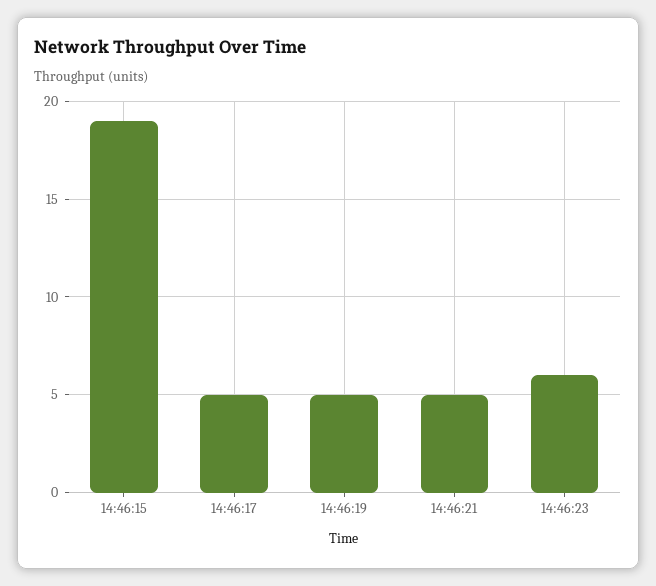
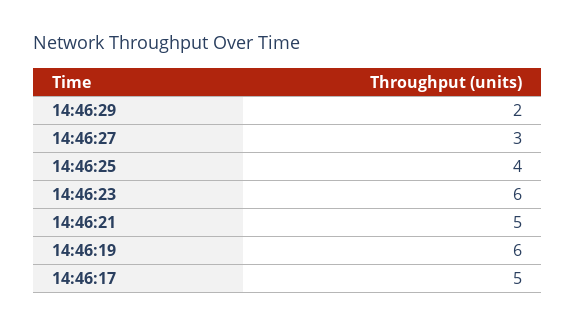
14:46:15: 19 -> none
14:46:19: 5 -> 6
14:46:29: none -> 2
14:46:27: none -> 3
14:46:25: none -> 4

